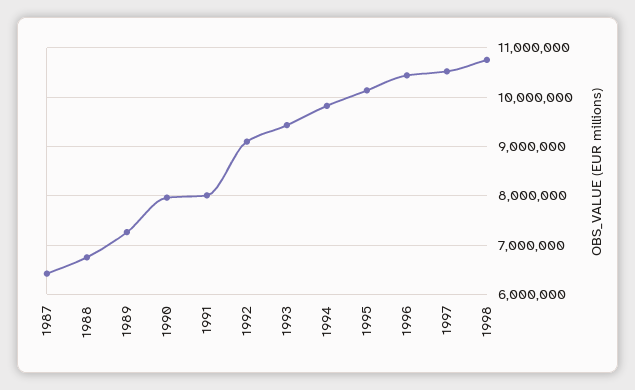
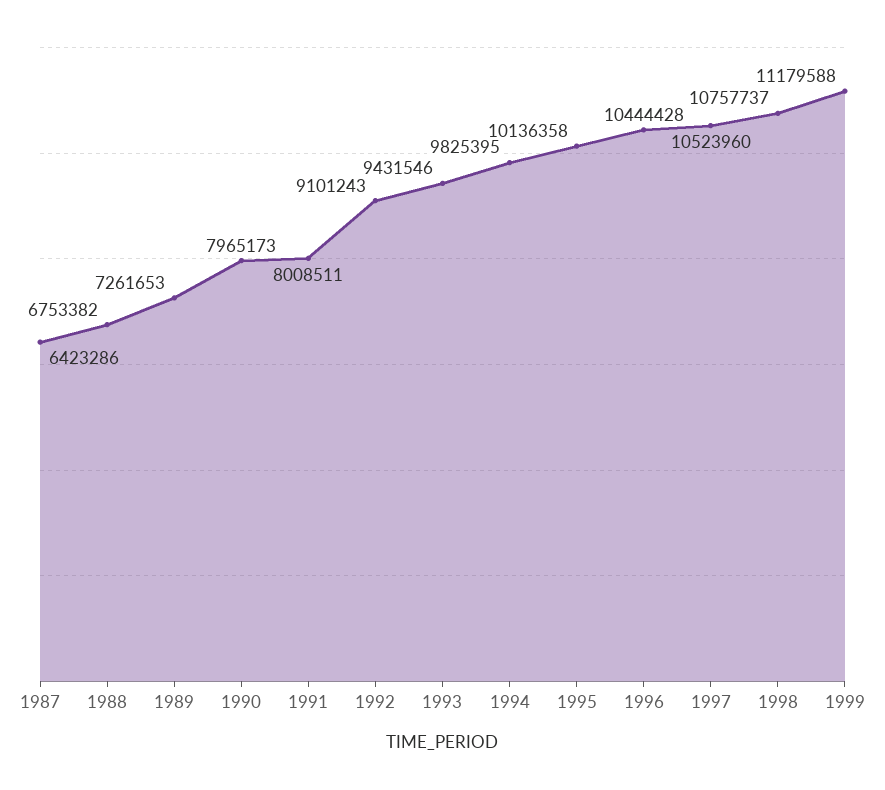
1999: none -> 11179588

